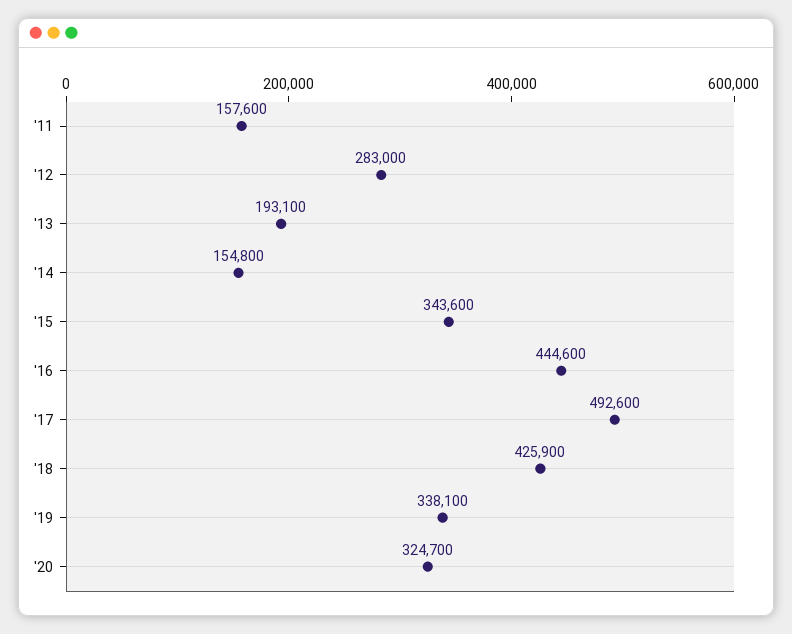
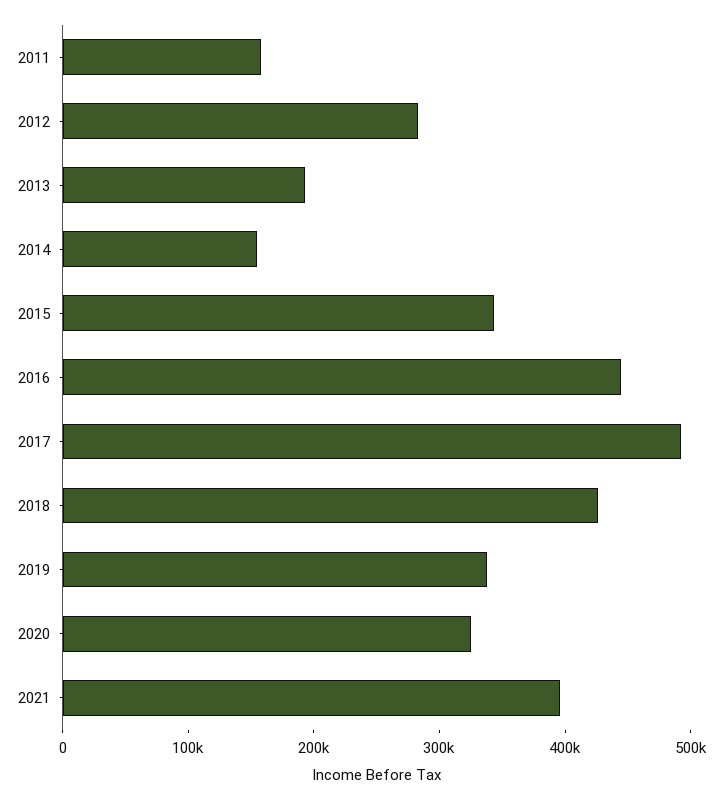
2021: none -> 400000

